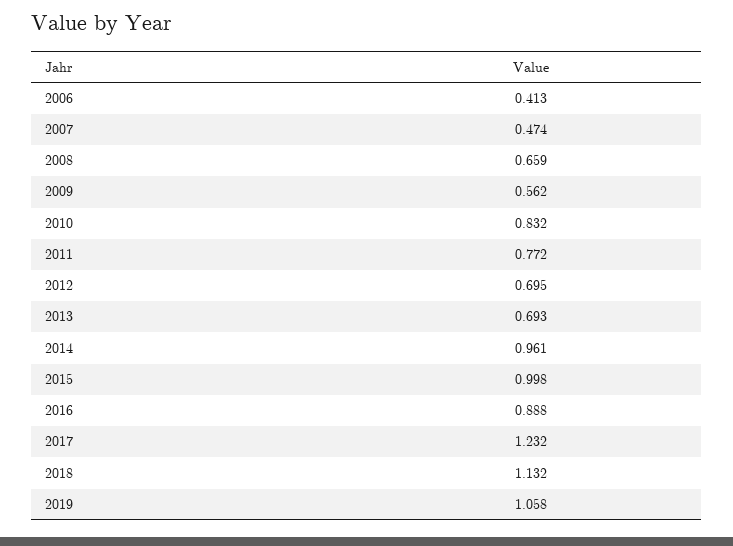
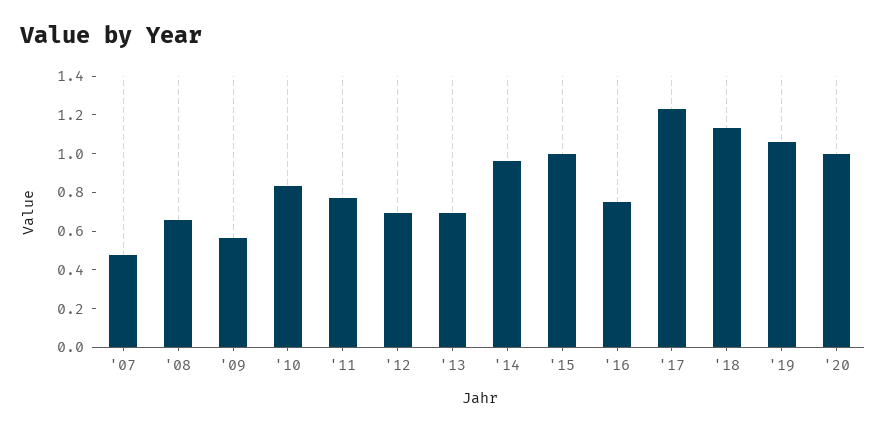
2006: 0.413 -> none
2016: 0.888 -> 0.75
'20: none -> 1

